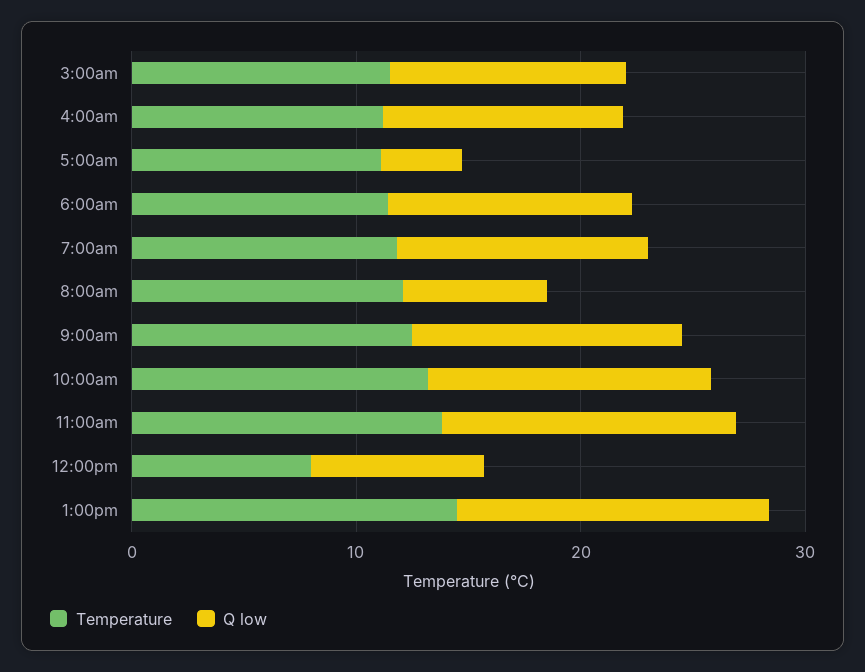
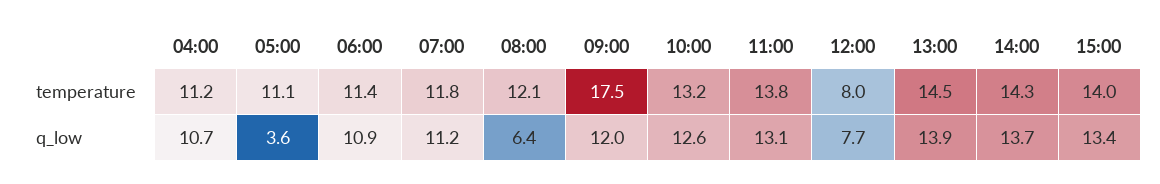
Temperature, 3:00am: 12 -> none
Q low, 3:00am: 10 -> none
Temperature, 9:00am: 12 -> 17.5
Temperature, 14:00: none -> 14.3
Temperature, 15:00: none -> 14
Q low, 14:00: none -> 13.7
Q low, 15:00: none -> 13.4

